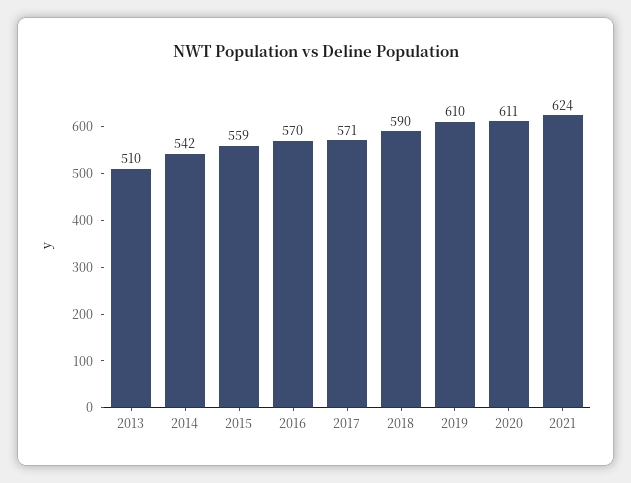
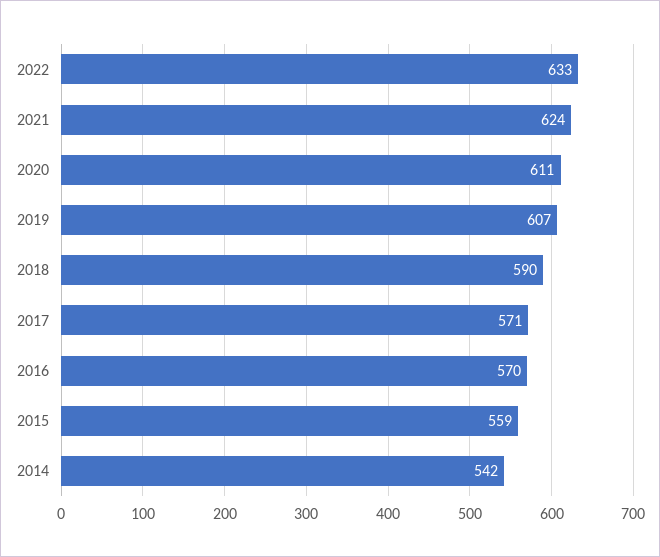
2013: 510 -> none
2019: 610 -> 607
2022: none -> 633

